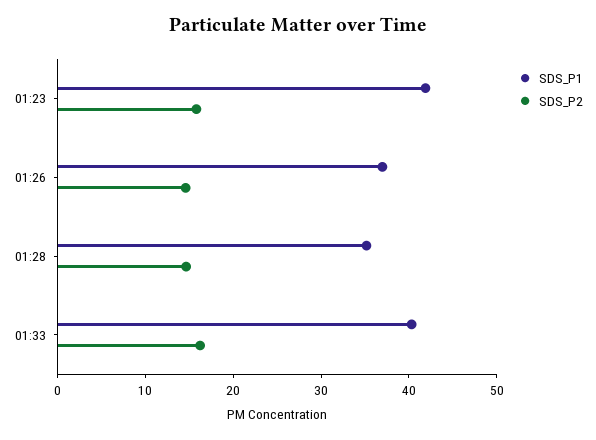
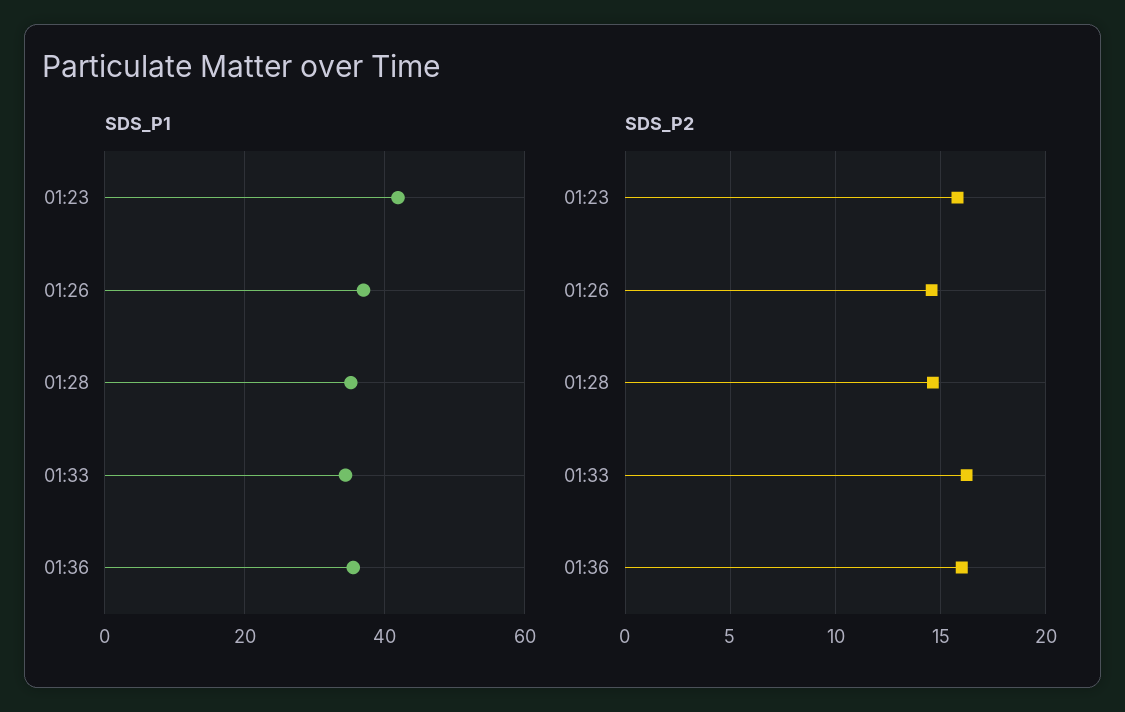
SDS_P1, 01:33: 40 -> 34
SDS_P1, 01:36: none -> 36
SDS_P2, 01:36: none -> 16

